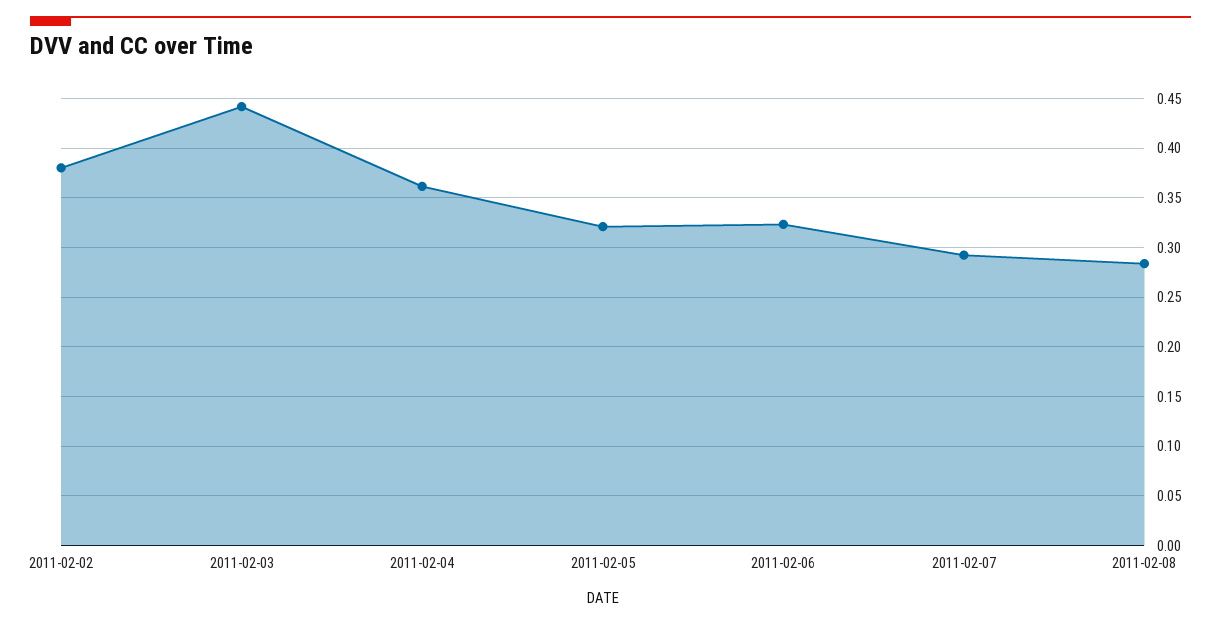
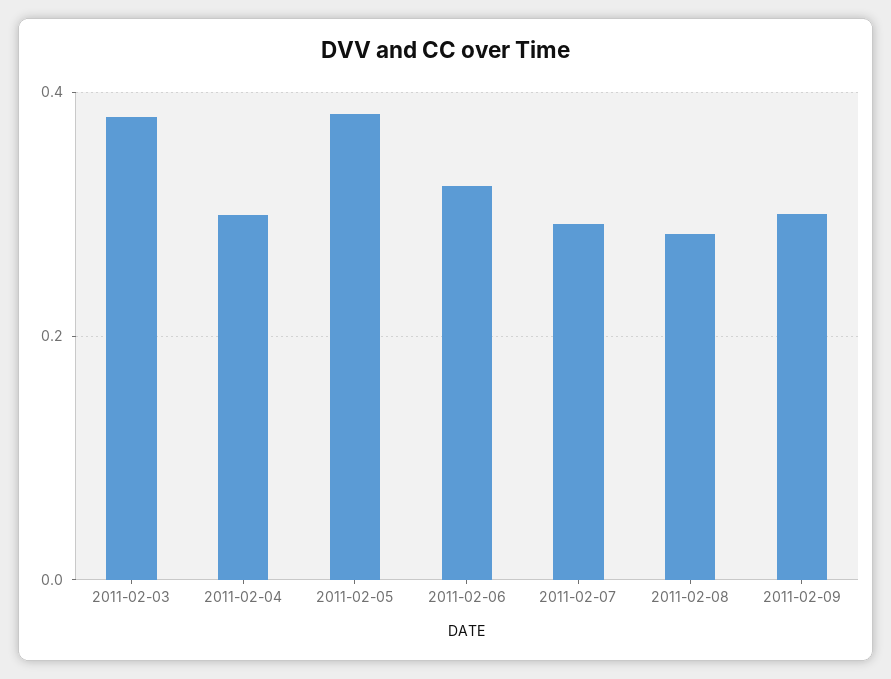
2011-02-02: 0.38 -> none
2011-02-03: 0.44 -> 0.38
2011-02-04: 0.36 -> 0.3
2011-02-05: 0.32 -> 0.38
2011-02-09: none -> 0.3

